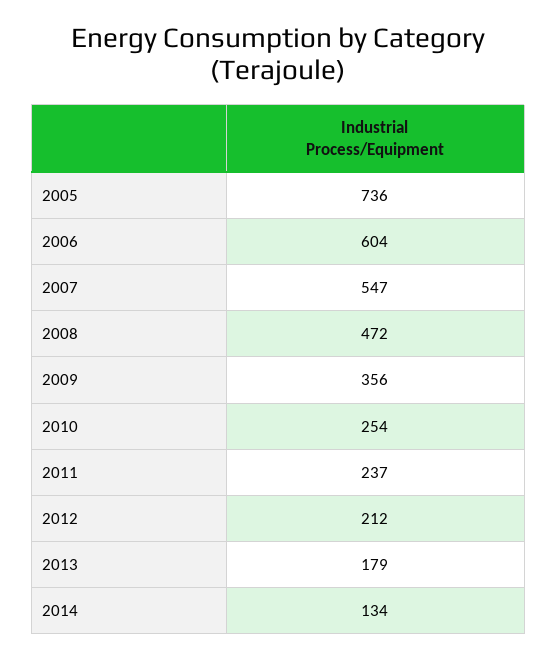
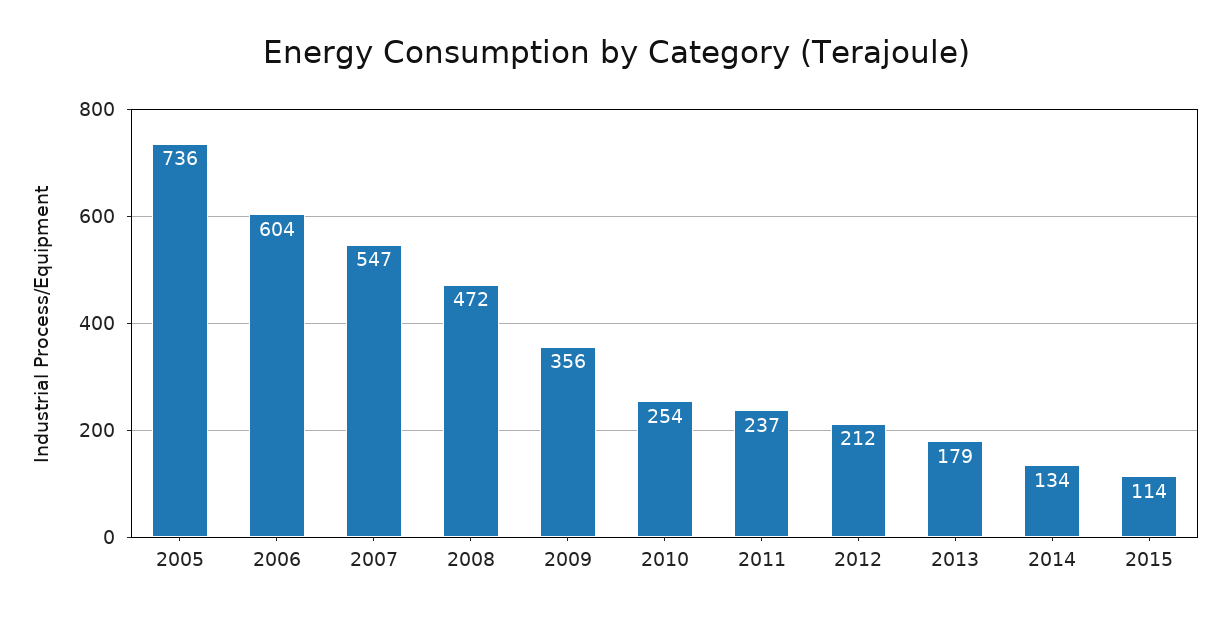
2015: none -> 114

